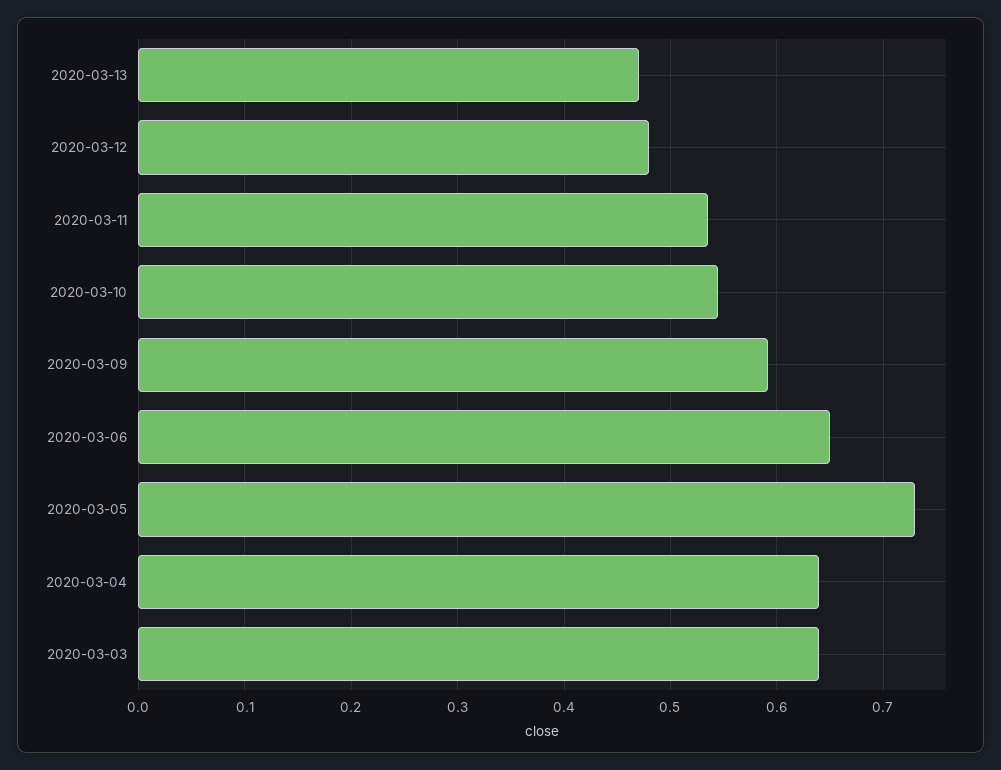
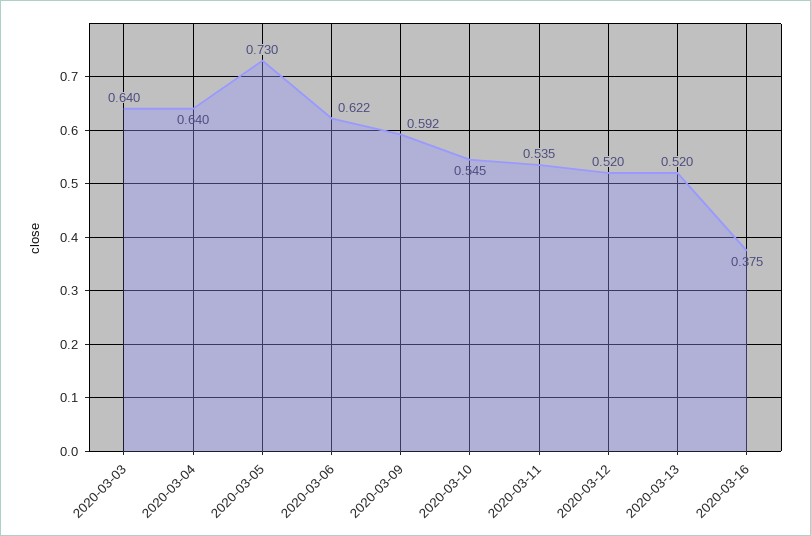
2020-03-13: 0.47 -> 0.52
2020-03-12: 0.48 -> 0.52
2020-03-06: 0.65 -> 0.622
2020-03-16: none -> 0.375

